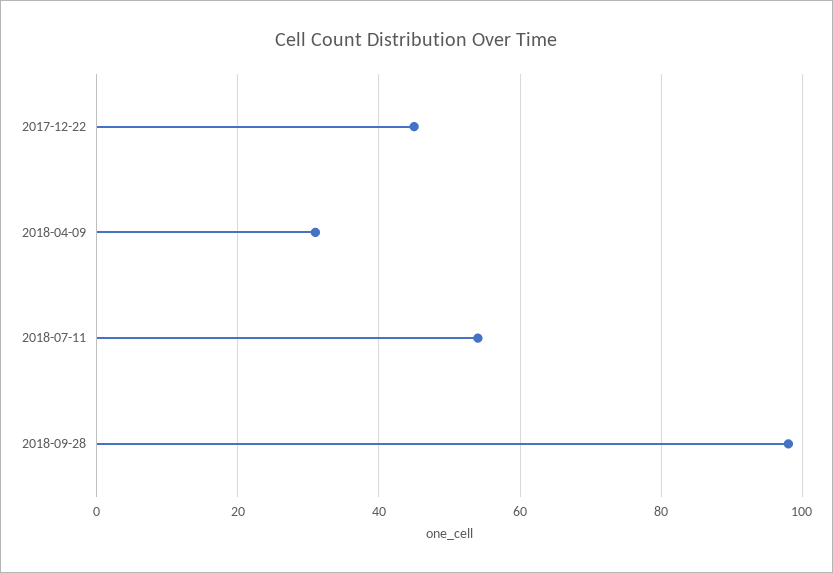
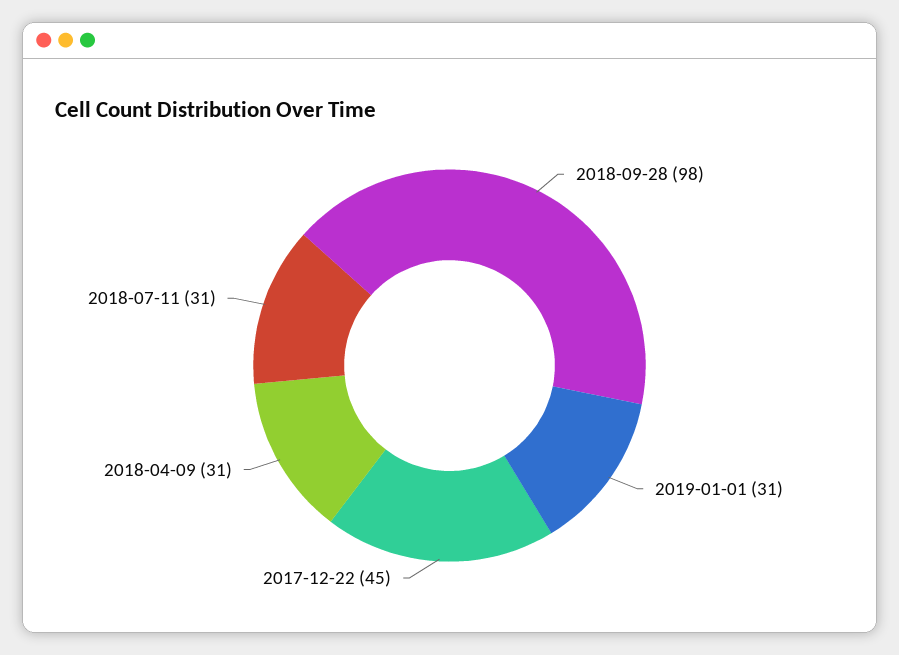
2018-07-11: 55 -> 31
2019-01-01: none -> 31

